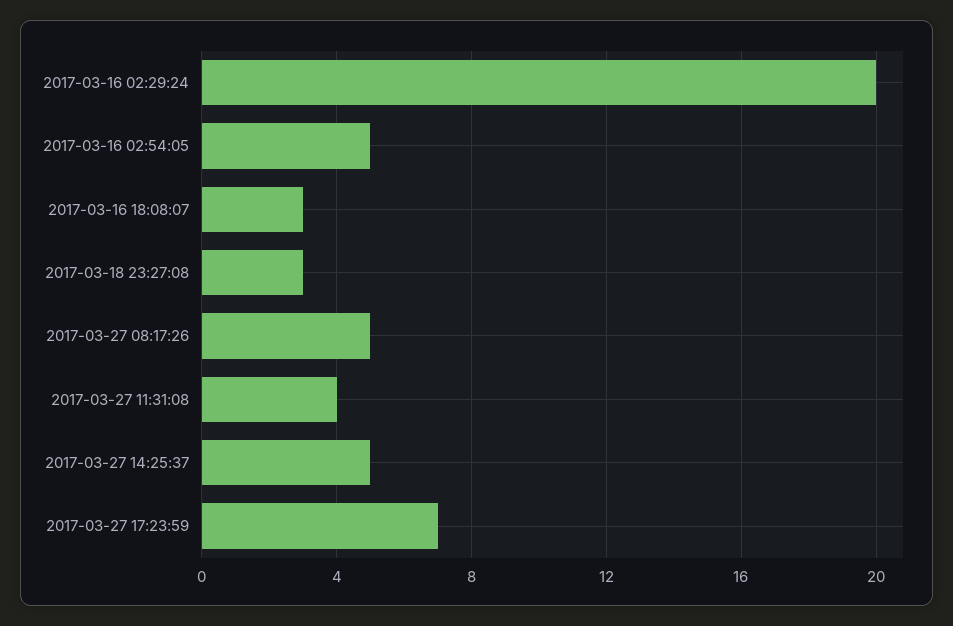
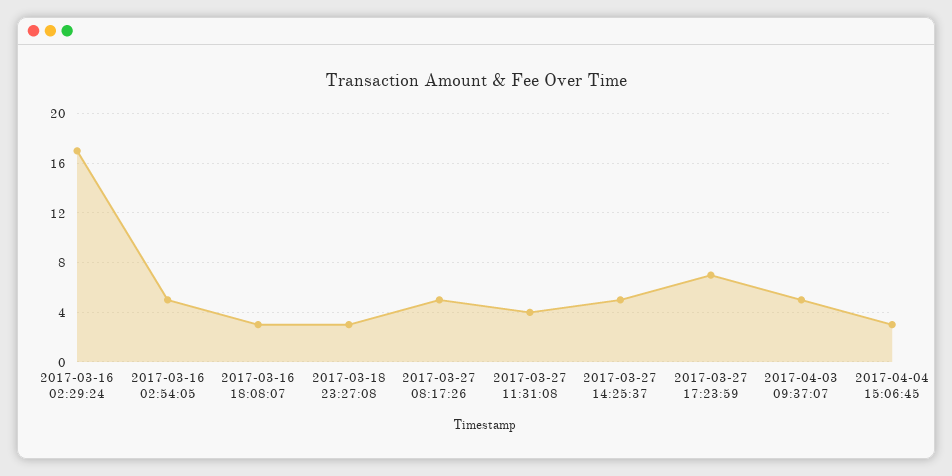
2017-03-16 02:29:24: 20 -> 17
2017-04-03 09:37:07: none -> 5
2017-04-04 15:06:45: none -> 3

